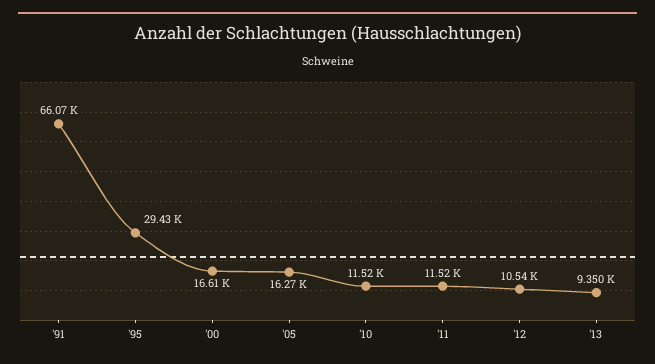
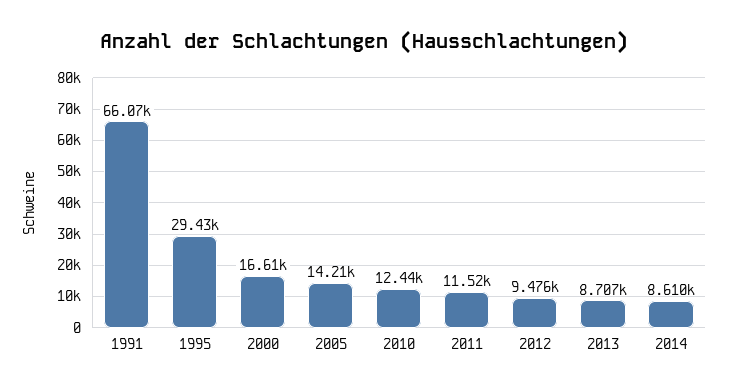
'05: 16270 -> 14210
'10: 11520 -> 12440
'12: 10540 -> 9476
'13: 9350 -> 8707
2014: none -> 8610

